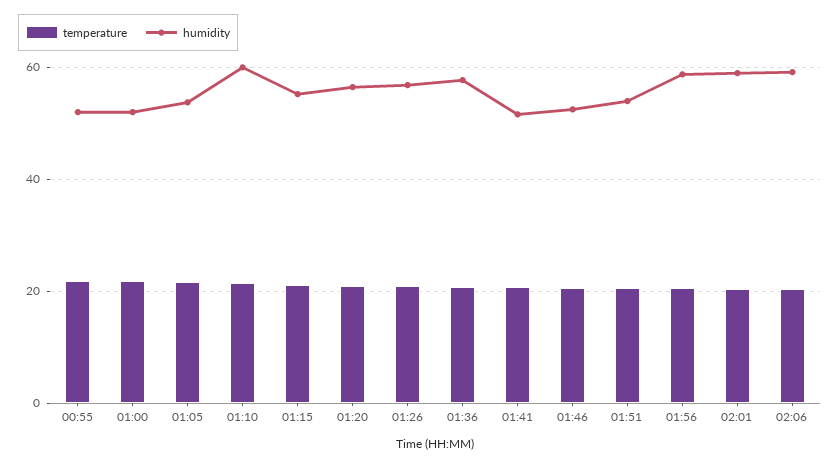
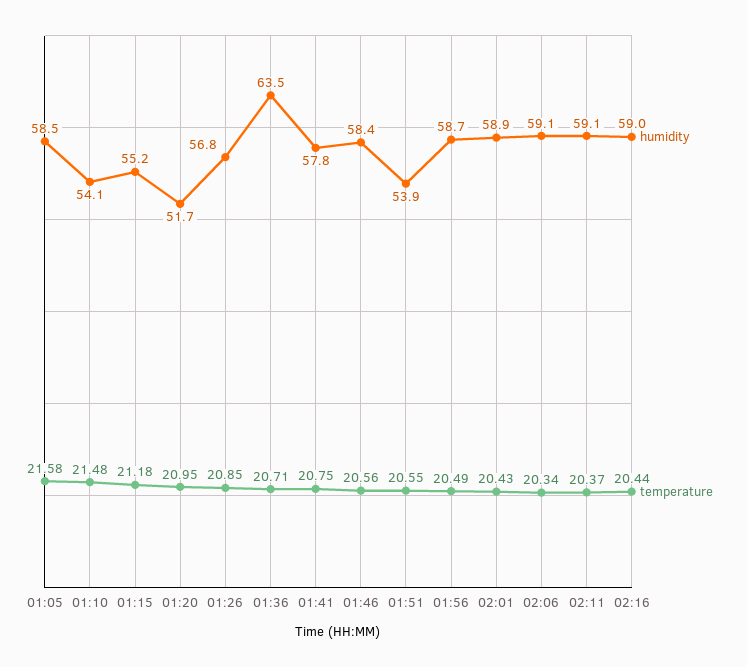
temperature, 00:55: 22 -> none
humidity, 00:55: 52 -> none
temperature, 01:00: 22 -> none
humidity, 01:00: 52 -> none
humidity, 01:05: 54 -> 58.5
humidity, 01:10: 60 -> 54.1
humidity, 01:20: 56 -> 51.7
humidity, 01:36: 58 -> 63.5
humidity, 01:41: 52 -> 57.8
humidity, 01:46: 52 -> 58.4
humidity, 02:11: none -> 59.1
temperature, 02:11: none -> 20.37
humidity, 02:16: none -> 59
temperature, 02:16: none -> 20.44

